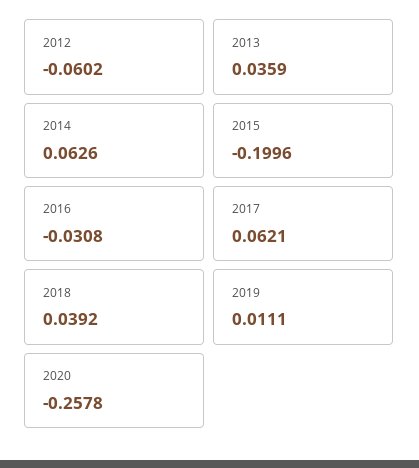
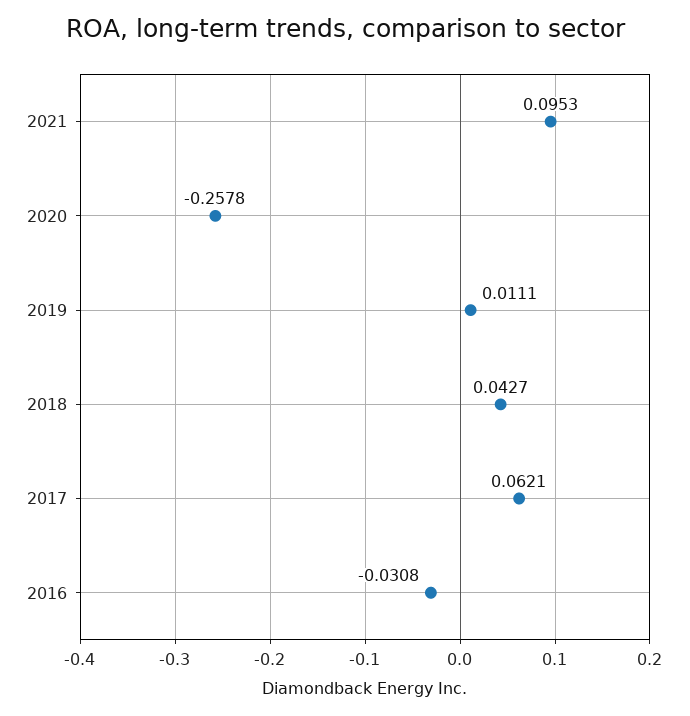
2012: -0.0602 -> none
2013: 0.0359 -> none
2014: 0.0626 -> none
2015: -0.1996 -> none
2018: 0.0392 -> 0.0427
2021: none -> 0.0953

